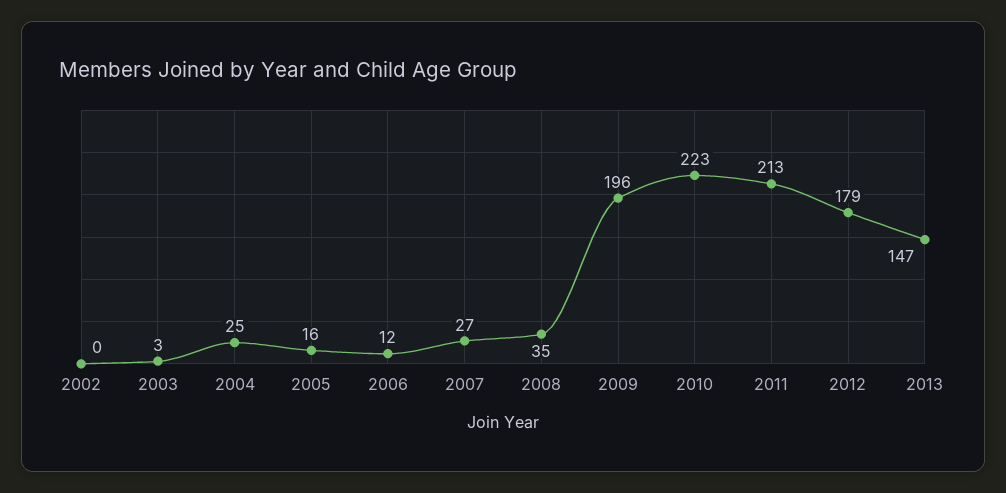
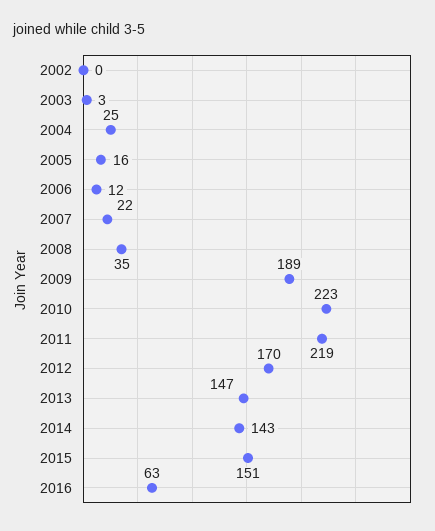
2007: 27 -> 22
2009: 196 -> 189
2011: 213 -> 219
2012: 179 -> 170
2014: none -> 143
2015: none -> 151
2016: none -> 63

